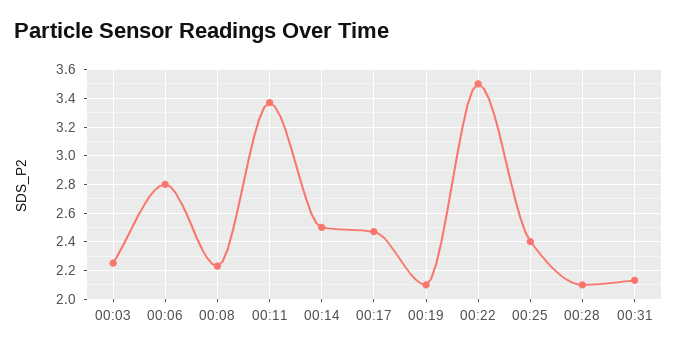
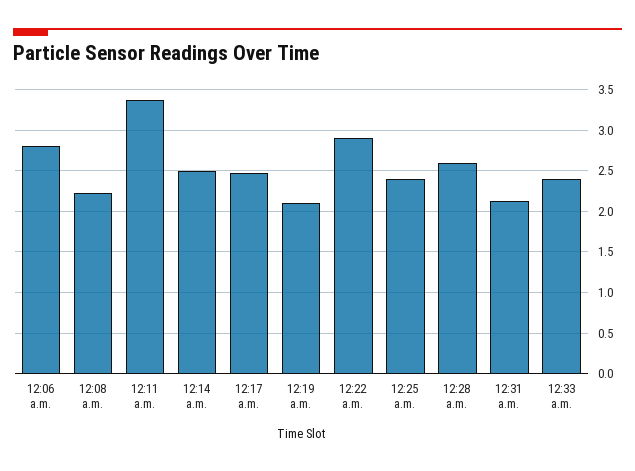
00:03: 2.25 -> none
00:22: 3.5 -> 2.9
00:28: 2.1 -> 2.6
12:33 a.m.: none -> 2.4

